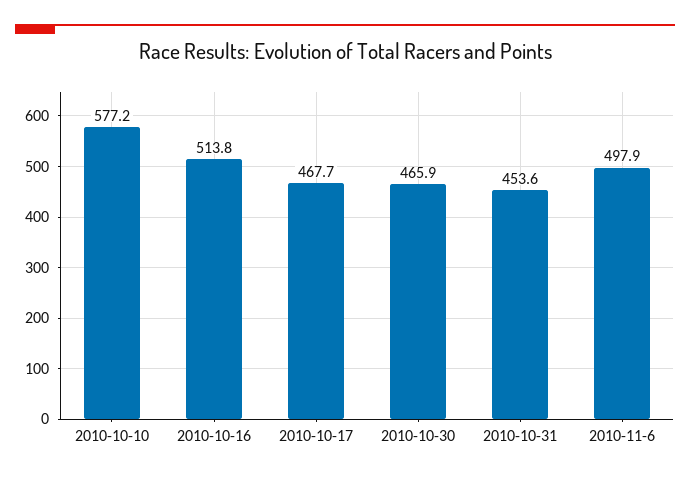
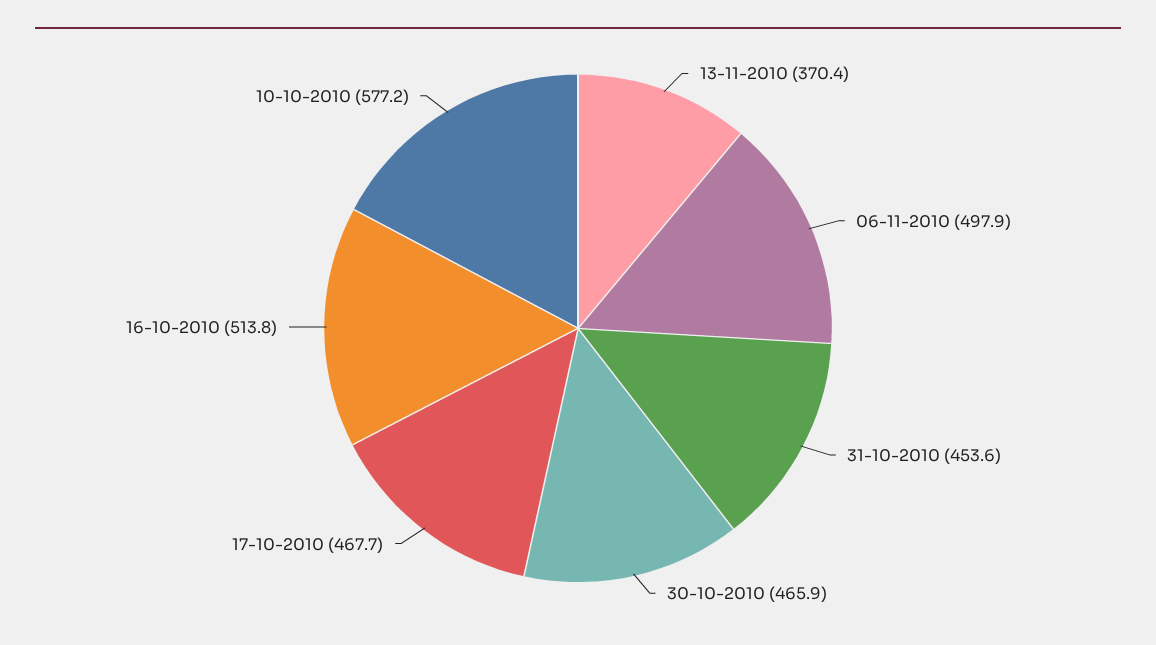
13-11-2010: none -> 370.4

